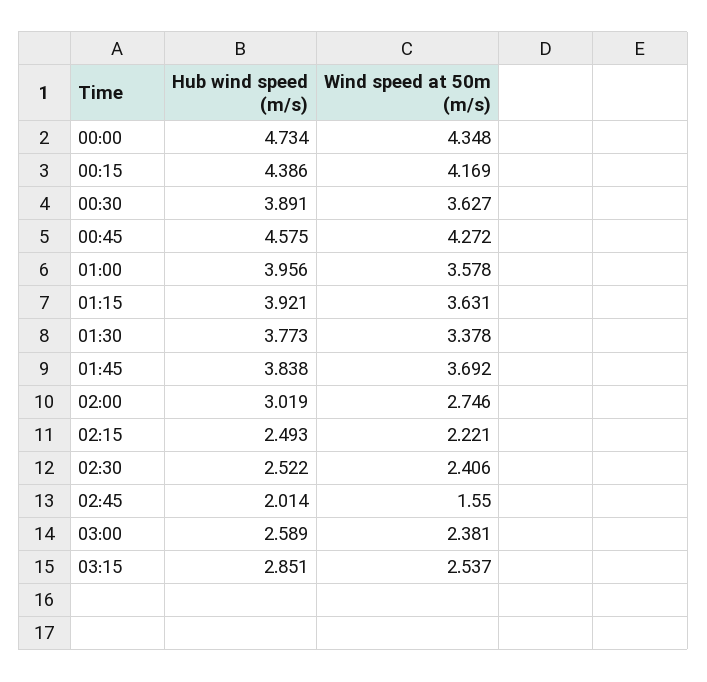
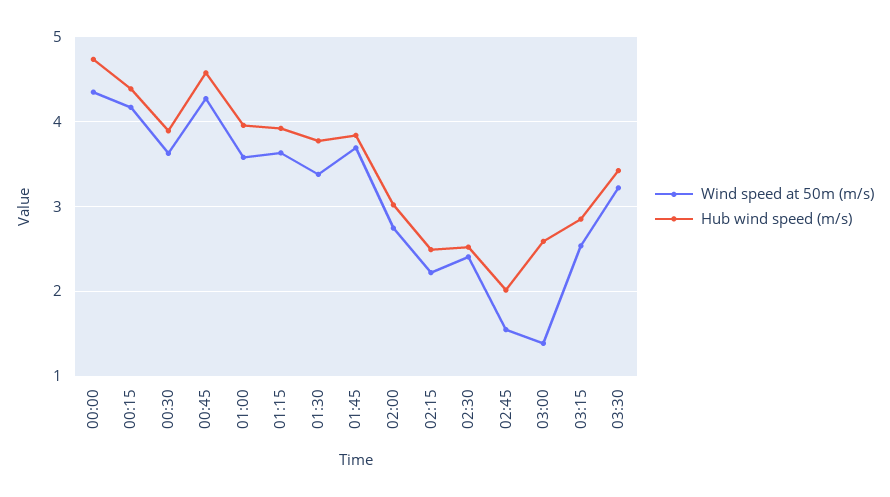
Wind speed at 50m (m/s), 03:00: 2.381 -> 1.4
Wind speed at 50m (m/s), 03:30: none -> 3.2
Hub wind speed (m/s), 03:30: none -> 3.4

